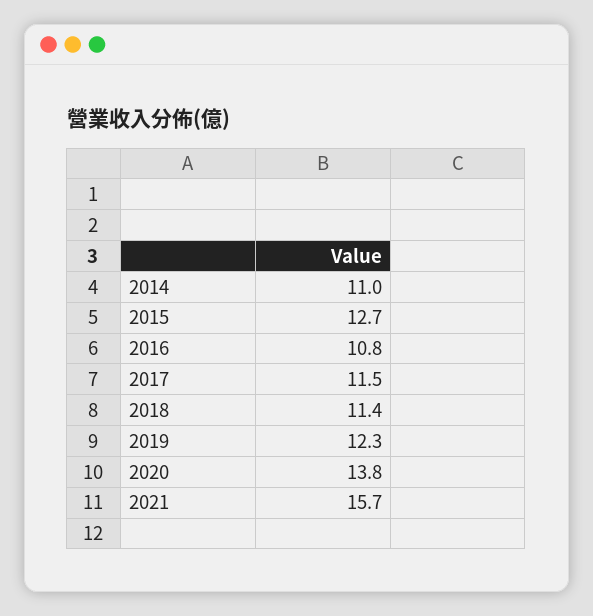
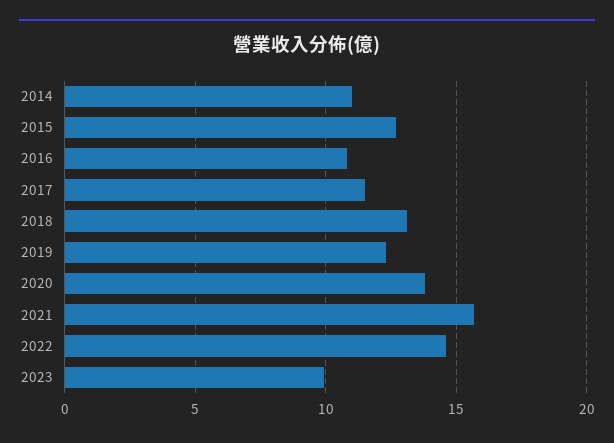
2018: 11.4 -> 13
2022: none -> 14.5
2023: none -> 10

